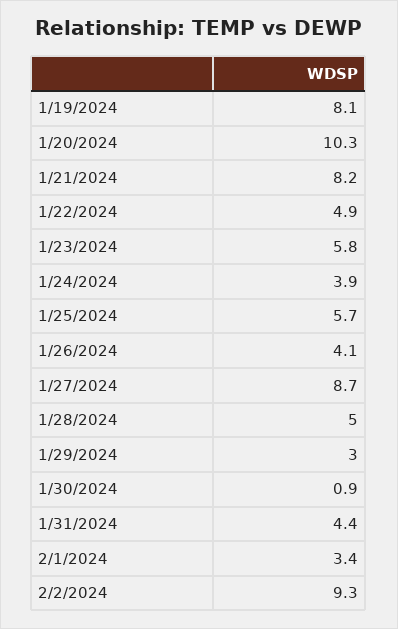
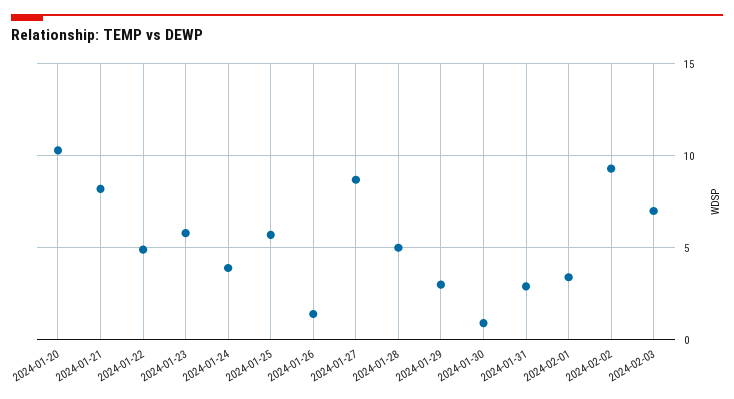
1/19/2024: 8.1 -> none
1/26/2024: 4.1 -> 1.5
1/31/2024: 4.4 -> 3
2024-02-03: none -> 7

